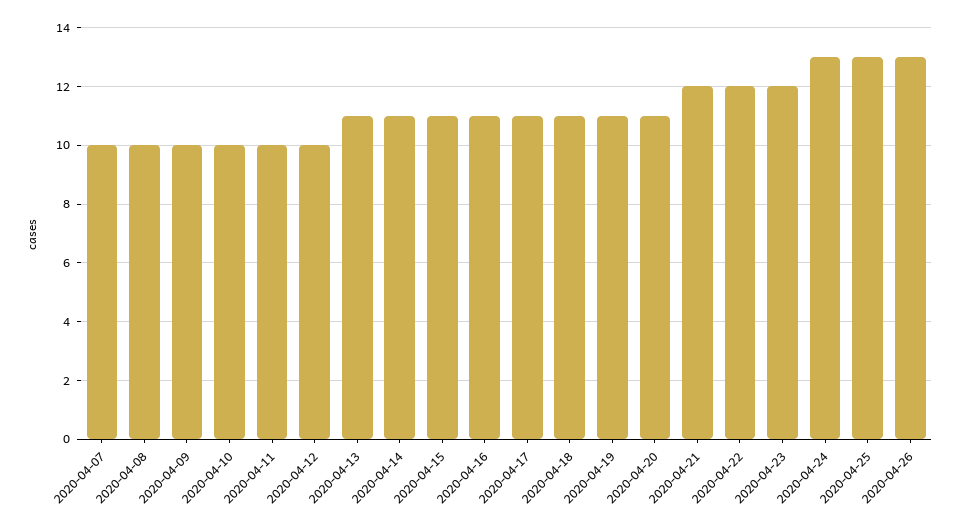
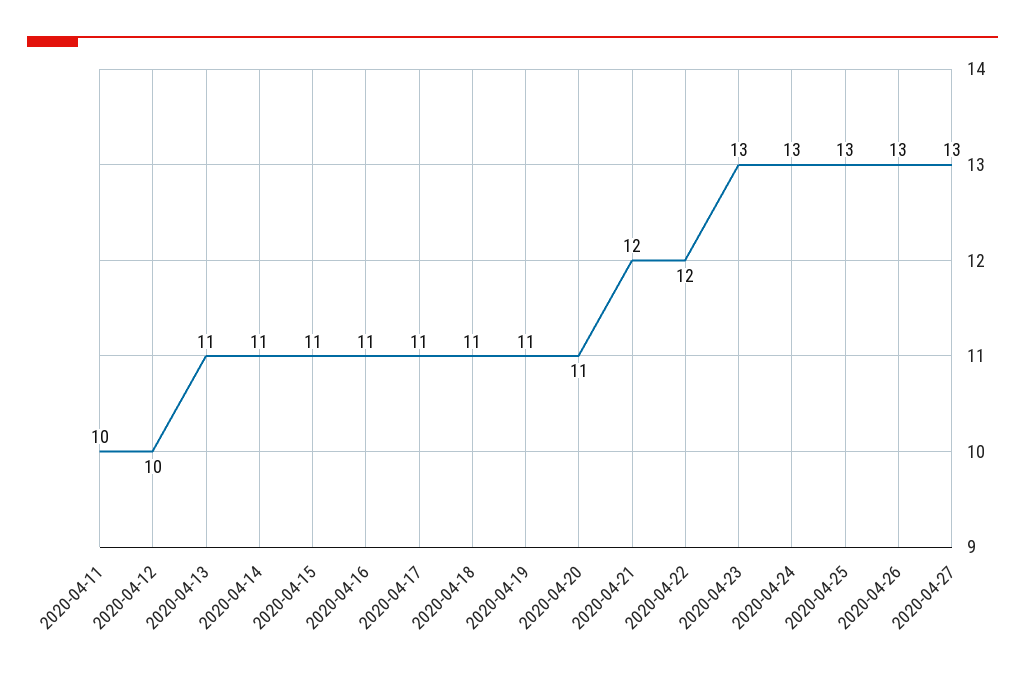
2020-04-07: 10 -> none
2020-04-08: 10 -> none
2020-04-09: 10 -> none
2020-04-10: 10 -> none
2020-04-23: 12 -> 13
2020-04-27: none -> 13

